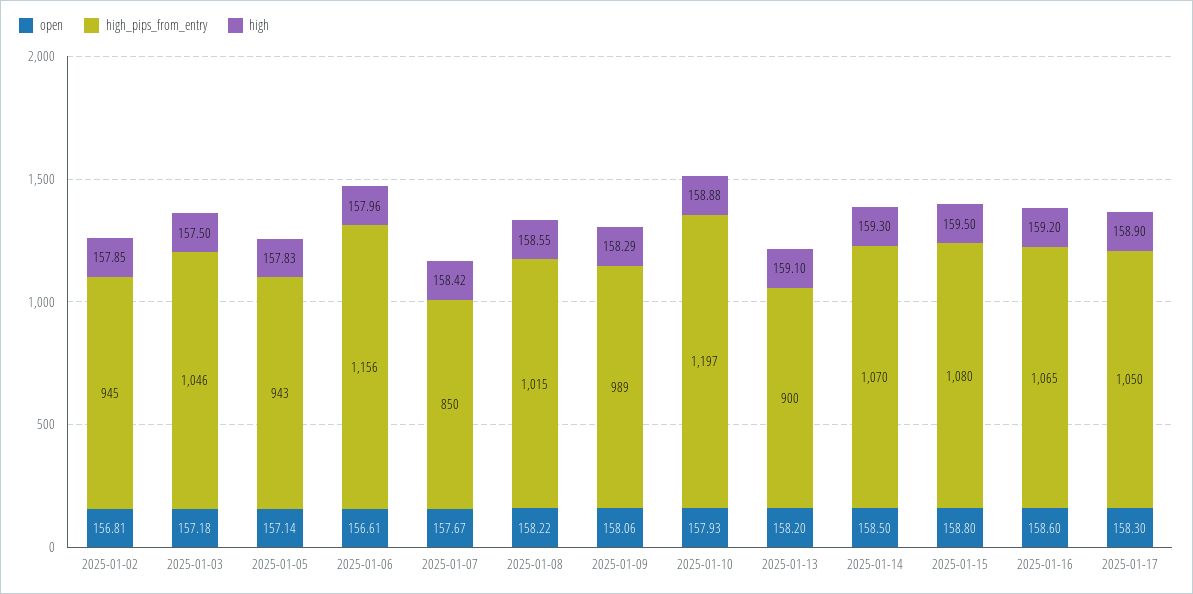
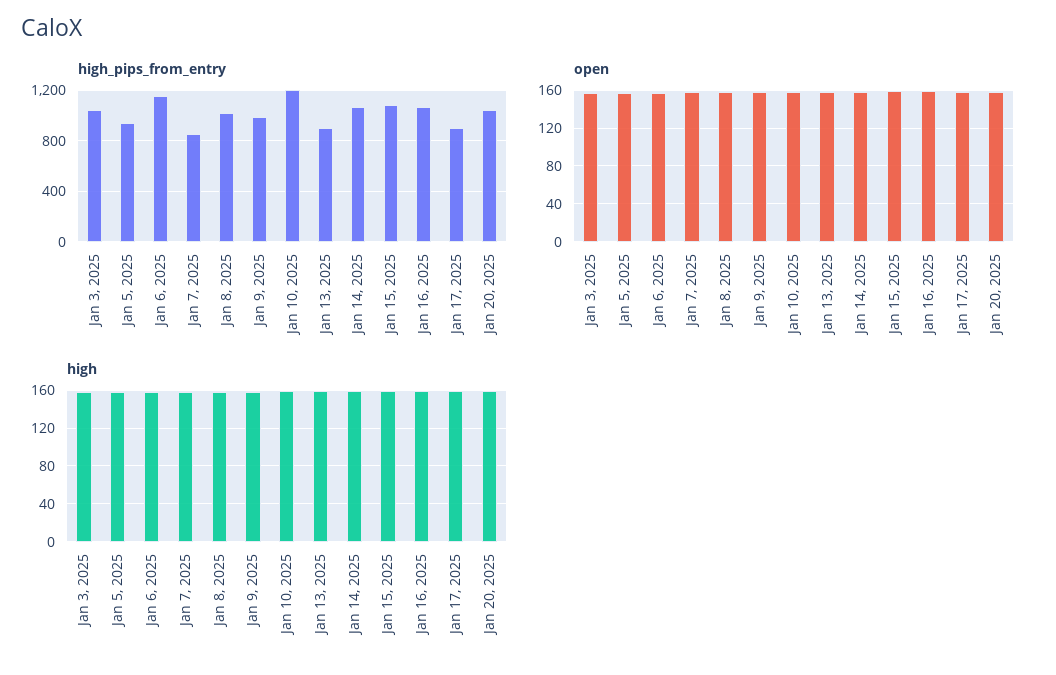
open, 2025-01-02: 156.81 -> none
high_pips_from_entry, 2025-01-02: 945 -> none
high, 2025-01-02: 157.85 -> none
high_pips_from_entry, 2025-01-17: 1050 -> 900
high_pips_from_entry, Jan 20, 2025: none -> 1050
open, Jan 20, 2025: none -> 160
high, Jan 20, 2025: none -> 160

